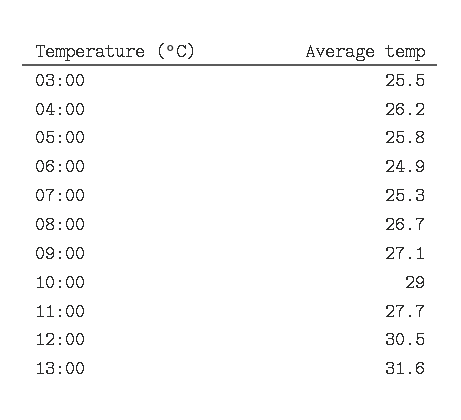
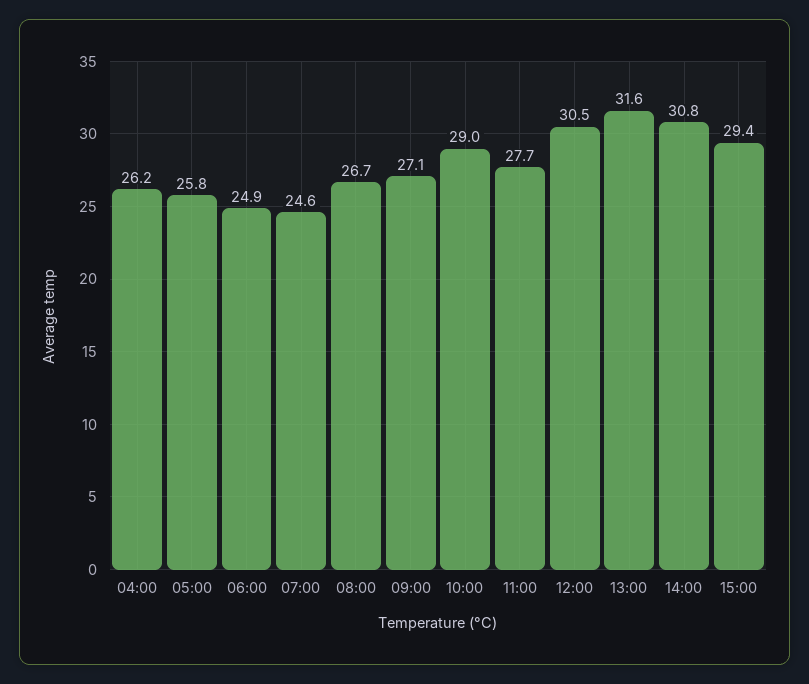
03:00: 25.5 -> none
07:00: 25.3 -> 24.6
14:00: none -> 30.8
15:00: none -> 29.4

